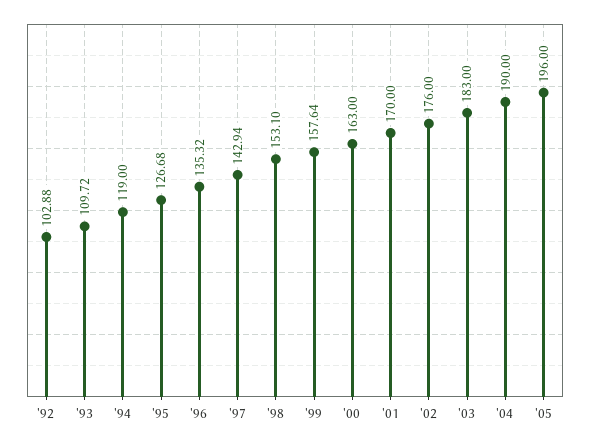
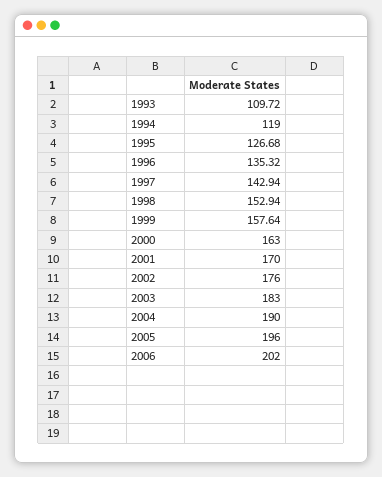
'92: 102.88 -> none
'98: 153.1 -> 152.94
2006: none -> 202

